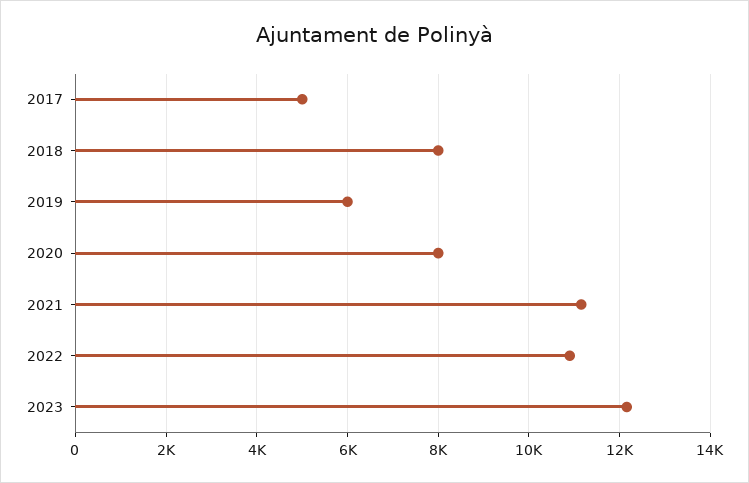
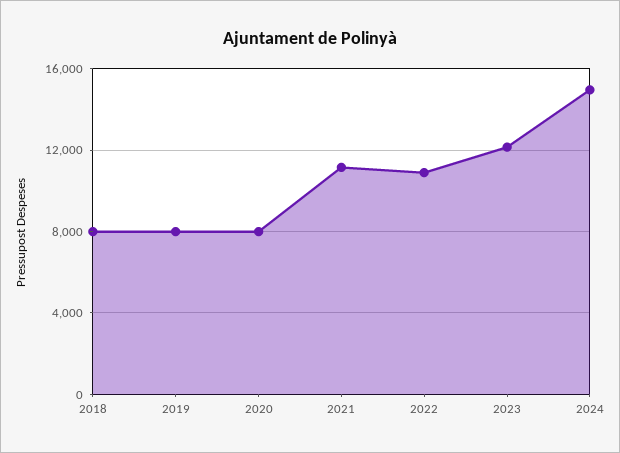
2017: 5000 -> none
2019: 6000 -> 8000
2024: none -> 15000

